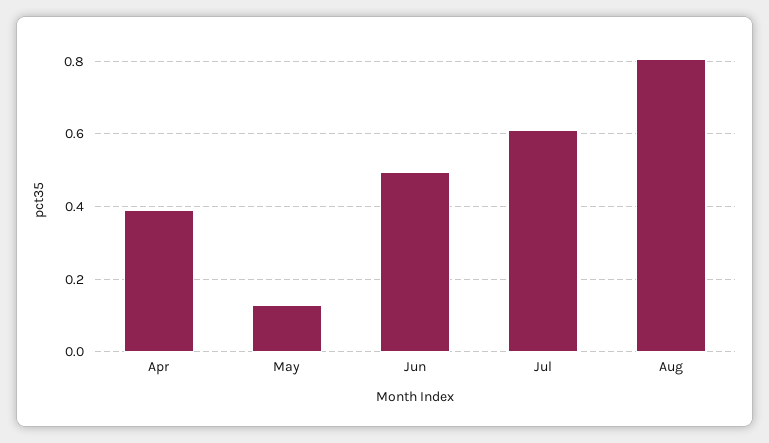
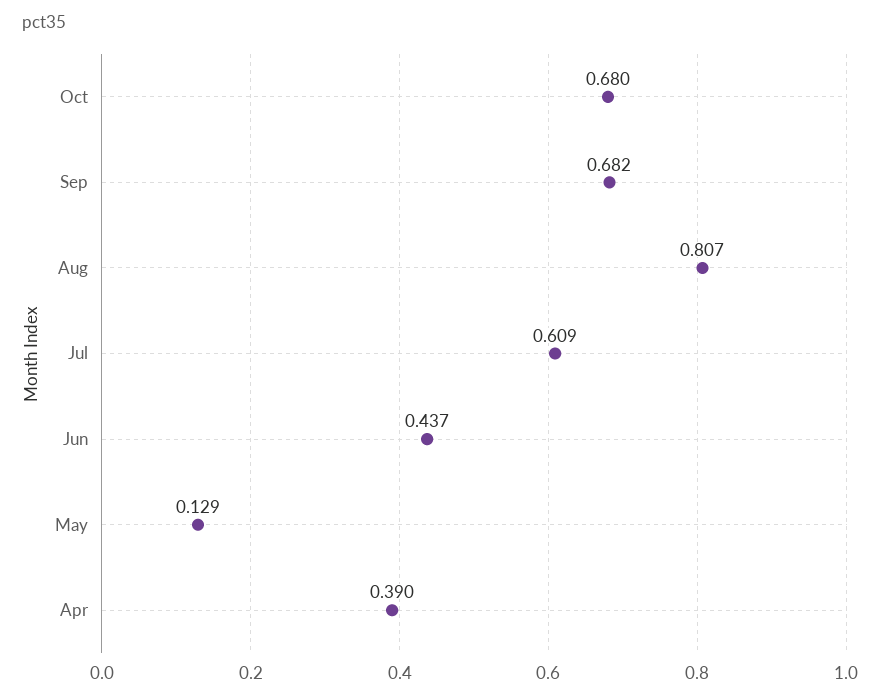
Jun: 0.5 -> 0.437
Oct: none -> 0.68
Sep: none -> 0.682

